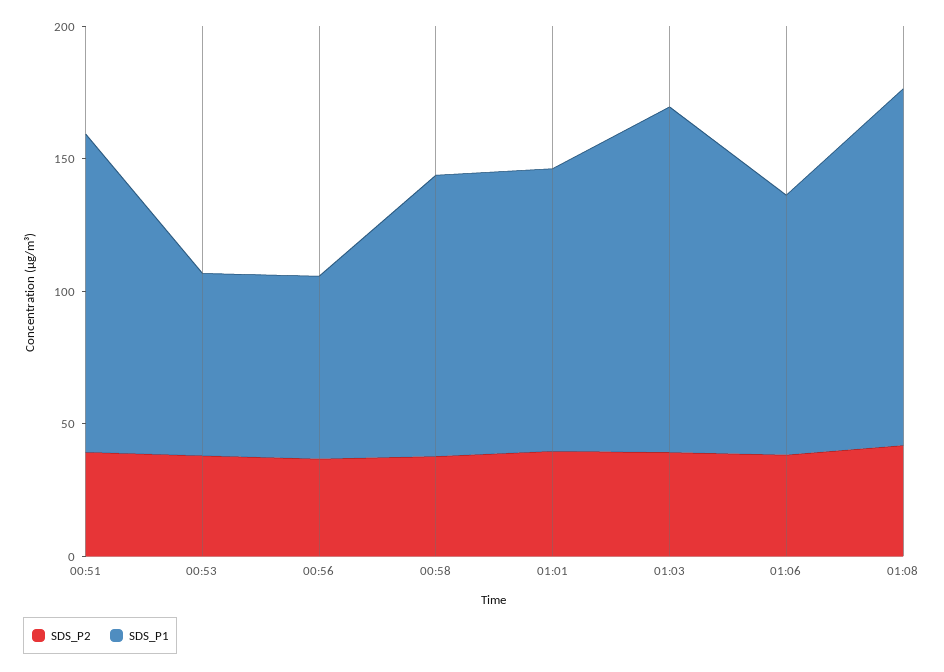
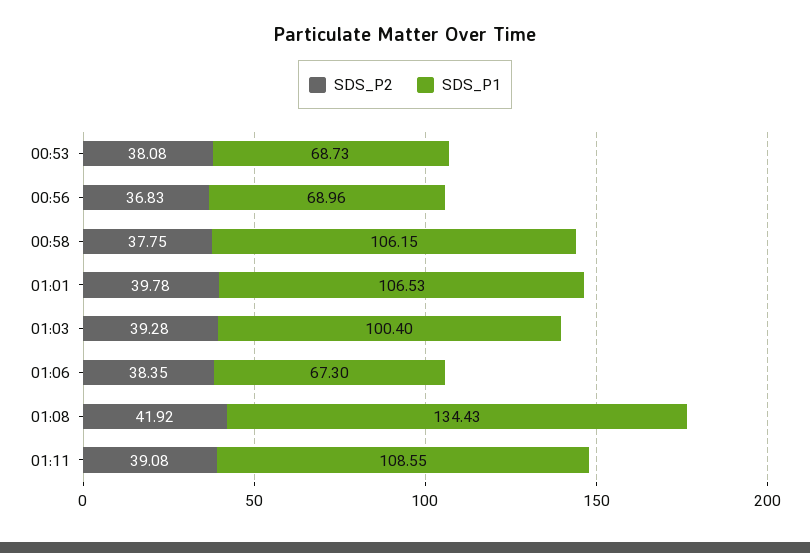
SDS_P2, 00:51: 40 -> none
SDS_P1, 00:51: 120 -> none
SDS_P1, 01:03: 130 -> 100.4
SDS_P1, 01:06: 100 -> 67.3
SDS_P2, 01:11: none -> 39.08
SDS_P1, 01:11: none -> 108.55

